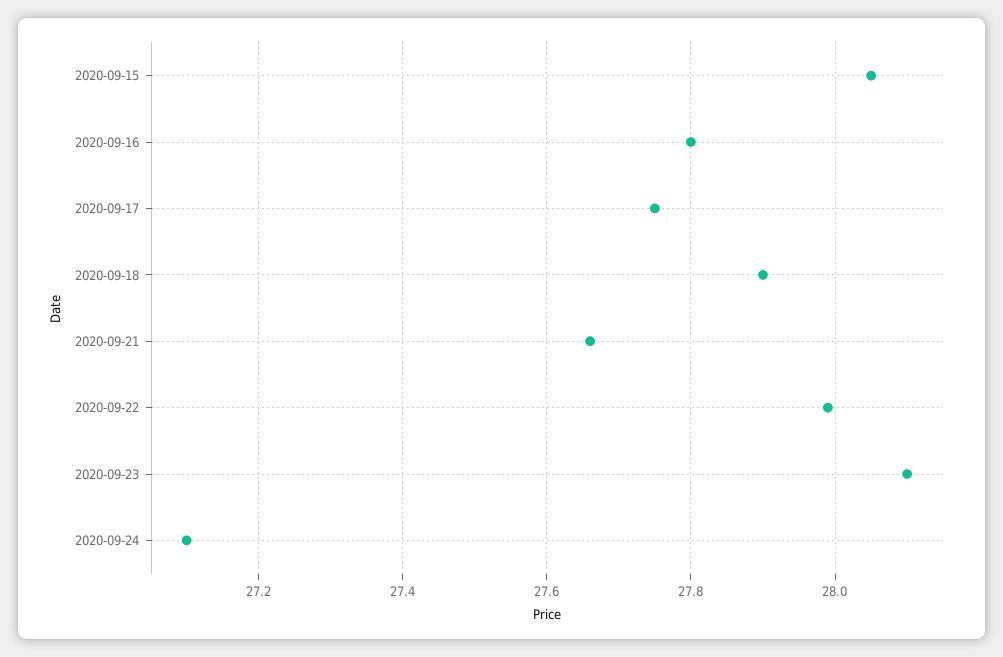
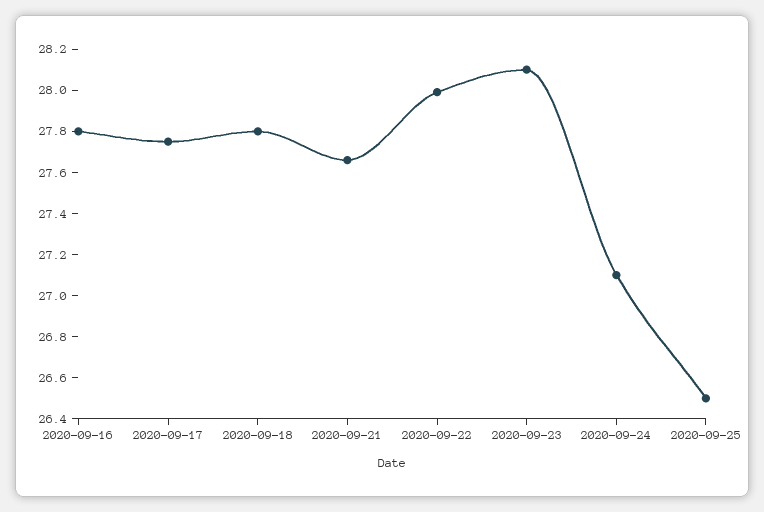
2020-09-15: 28.05 -> none
2020-09-18: 27.9 -> 27.8
2020-09-25: none -> 26.5

